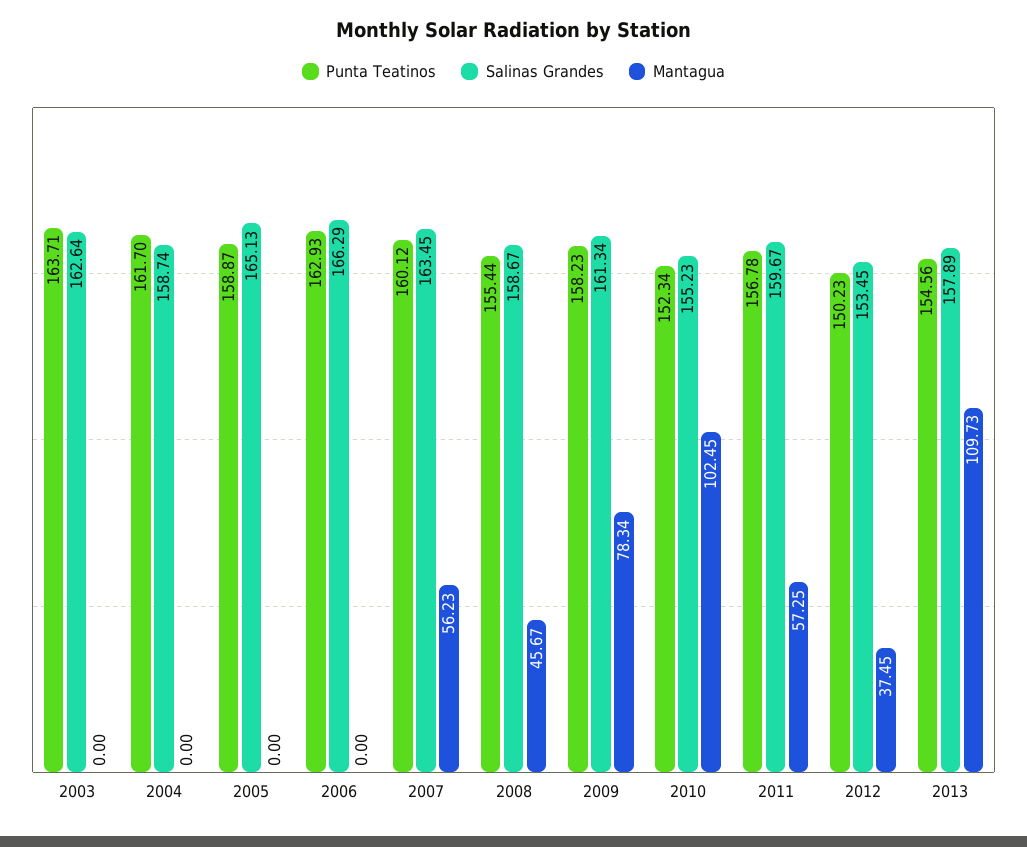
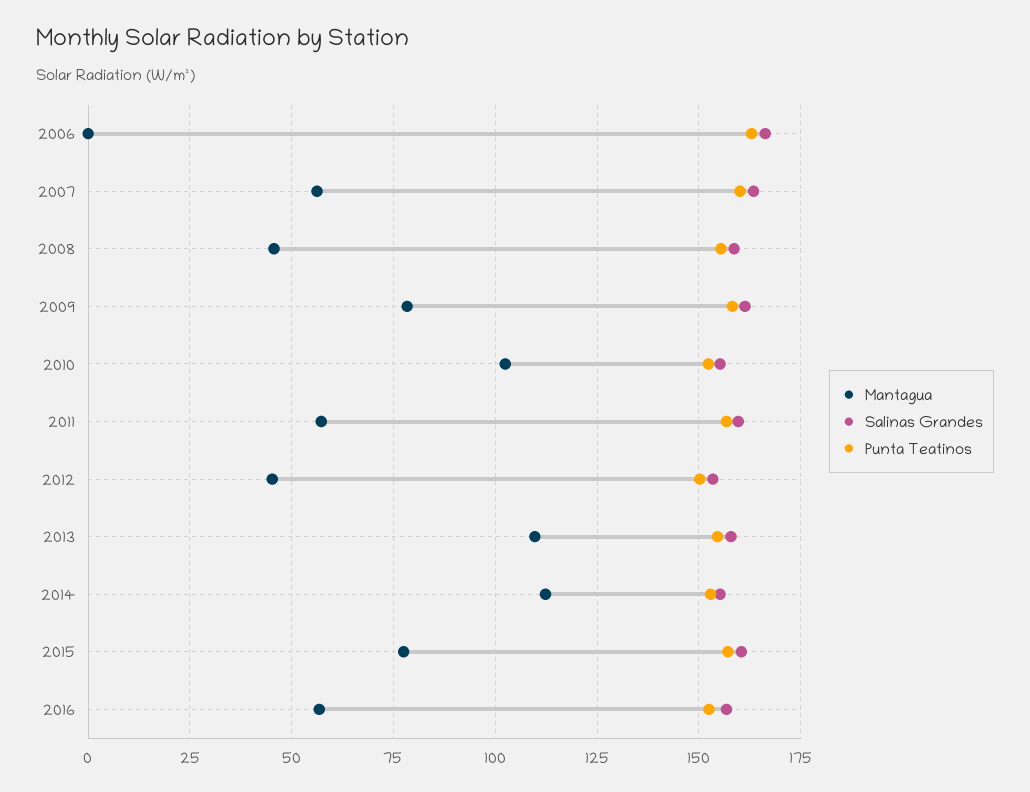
Punta Teatinos, 2003: 163.71 -> none
Salinas Grandes, 2003: 162.64 -> none
Mantagua, 2003: 0 -> none
Punta Teatinos, 2004: 161.7 -> none
Salinas Grandes, 2004: 158.74 -> none
Mantagua, 2004: 0 -> none
Punta Teatinos, 2005: 158.87 -> none
Salinas Grandes, 2005: 165.13 -> none
Mantagua, 2005: 0 -> none
Mantagua, 2012: 37.45 -> 45
Mantagua, 2014: none -> 112.5
Salinas Grandes, 2014: none -> 155
Punta Teatinos, 2014: none -> 152.5
Mantagua, 2015: none -> 77.5
Salinas Grandes, 2015: none -> 160
Punta Teatinos, 2015: none -> 157.5
Mantagua, 2016: none -> 57.5
Salinas Grandes, 2016: none -> 157.5
Punta Teatinos, 2016: none -> 152.5

